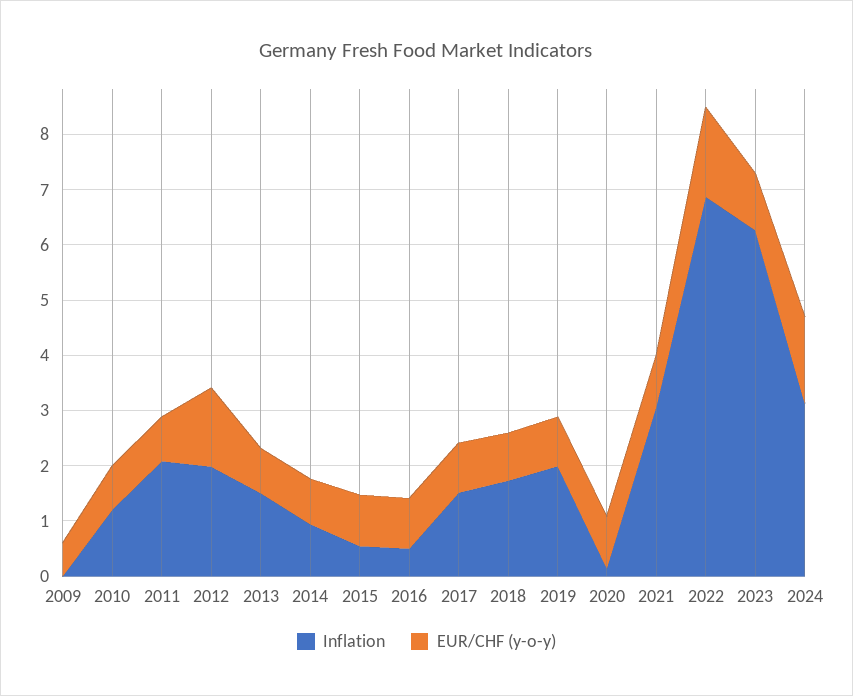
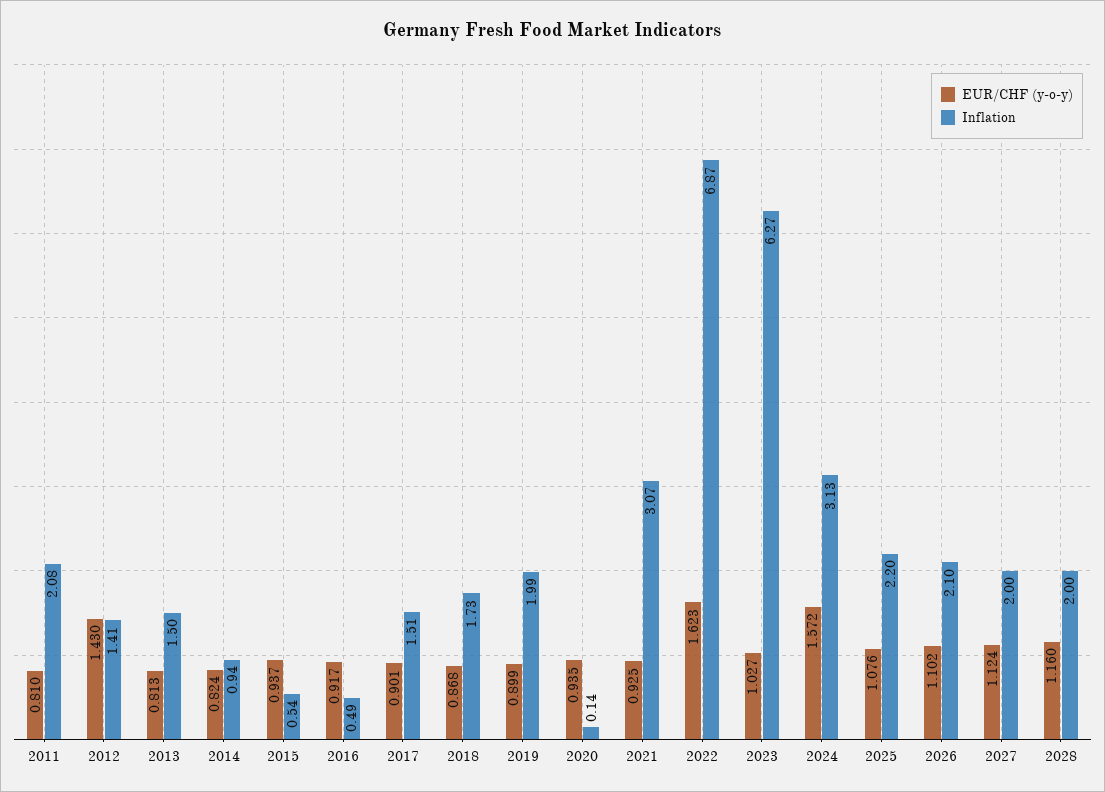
Inflation, 2009: 0 -> none
EUR/CHF (y-o-y), 2009: 0.6 -> none
Inflation, 2010: 1.2 -> none
EUR/CHF (y-o-y), 2010: 0.8 -> none
Inflation, 2012: 2 -> 1.41
EUR/CHF (y-o-y), 2025: none -> 1.076
Inflation, 2025: none -> 2.2
EUR/CHF (y-o-y), 2026: none -> 1.102
Inflation, 2026: none -> 2.1
EUR/CHF (y-o-y), 2027: none -> 1.124
Inflation, 2027: none -> 2
EUR/CHF (y-o-y), 2028: none -> 1.16
Inflation, 2028: none -> 2

